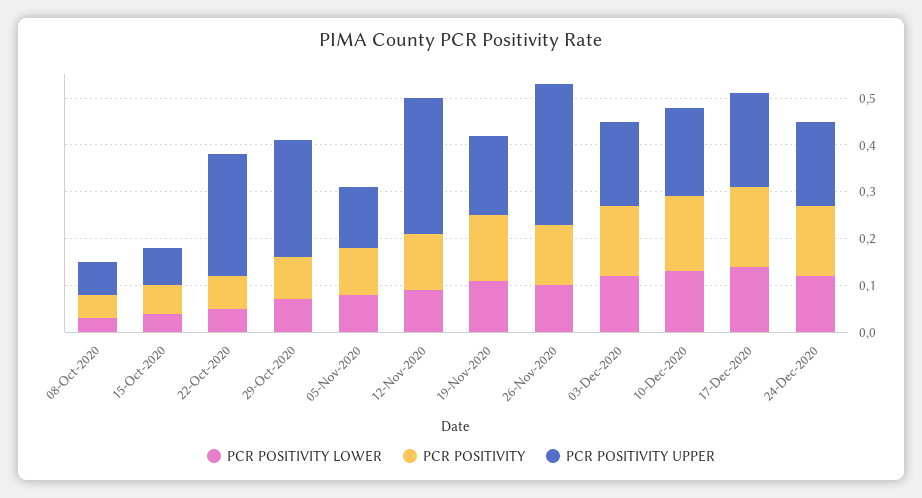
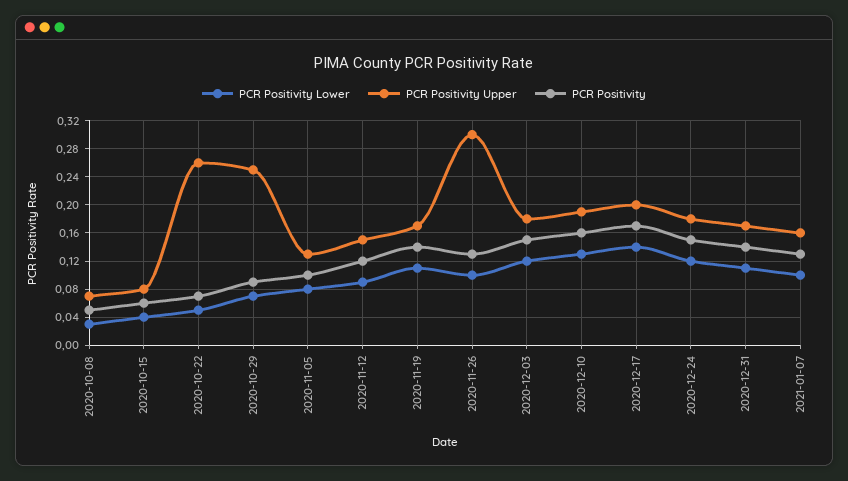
PCR POSITIVITY UPPER, 12-Nov-2020: 0.3 -> 0.15
PCR POSITIVITY LOWER, 2020-12-31: none -> 0.11
PCR POSITIVITY UPPER, 2020-12-31: none -> 0.17
PCR POSITIVITY, 2020-12-31: none -> 0.14
PCR POSITIVITY LOWER, 2021-01-07: none -> 0.1
PCR POSITIVITY UPPER, 2021-01-07: none -> 0.16
PCR POSITIVITY, 2021-01-07: none -> 0.13

